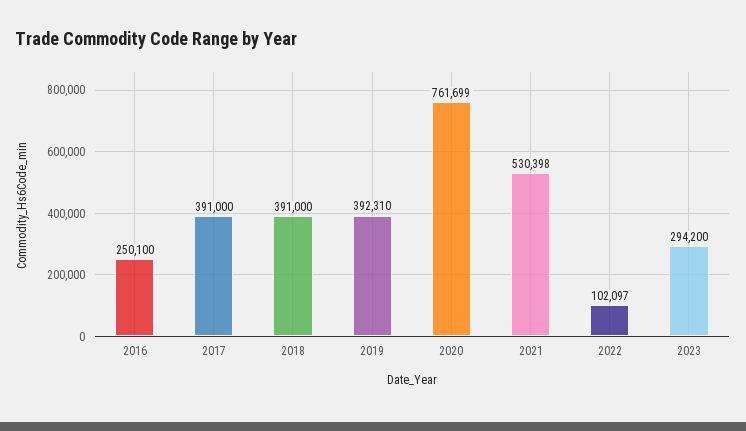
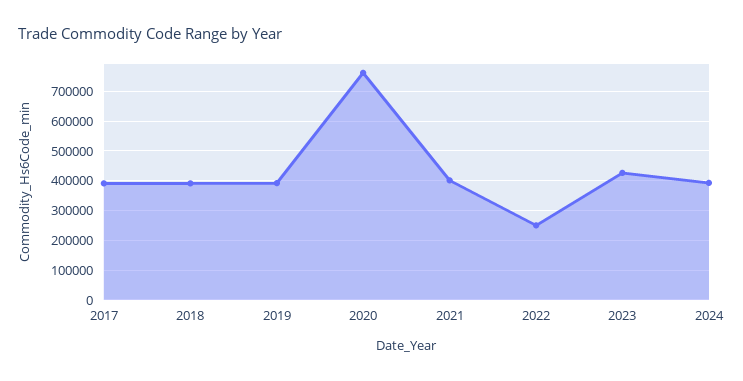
2016: 250100 -> none
2021: 530398 -> 400000
2022: 102097 -> 250000
2023: 294200 -> 425000
2024: none -> 400000

